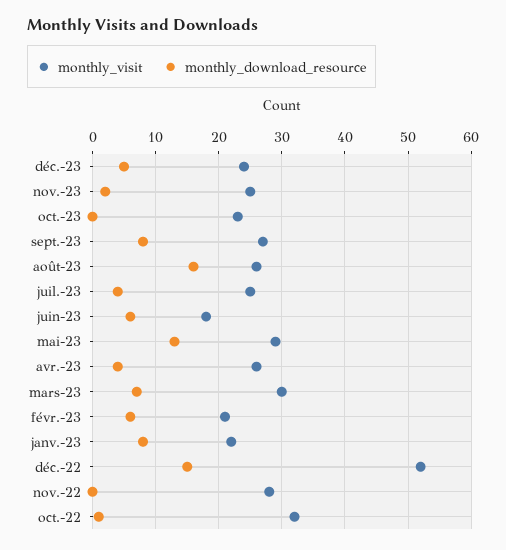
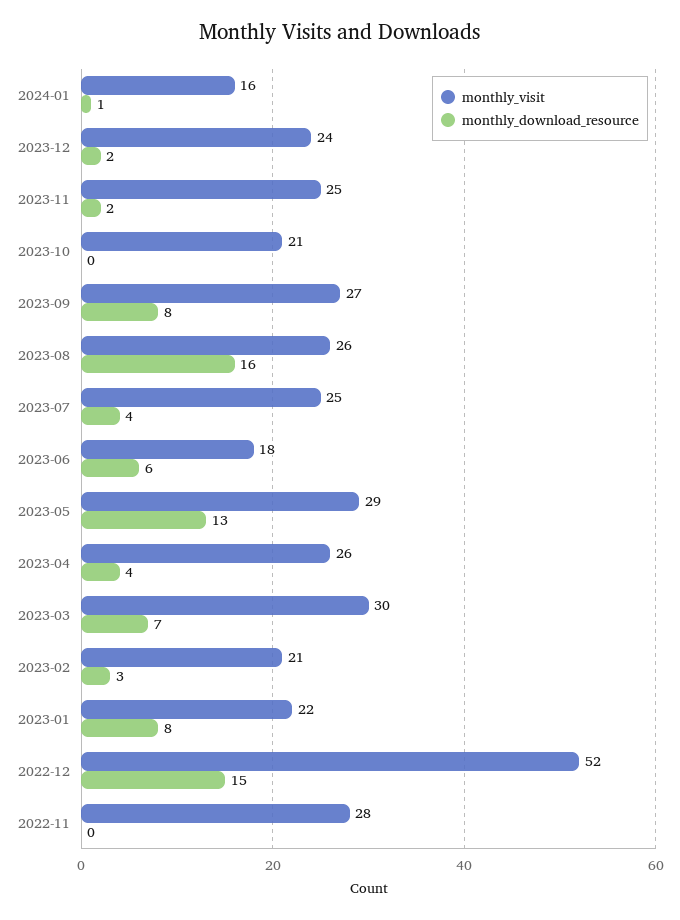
monthly_download_resource, déc.-23: 5 -> 2
monthly_visit, oct.-23: 23 -> 21
monthly_download_resource, févr.-23: 6 -> 3
monthly_visit, oct.-22: 32 -> none
monthly_download_resource, oct.-22: 1 -> none
monthly_visit, 2024-01: none -> 16
monthly_download_resource, 2024-01: none -> 1

